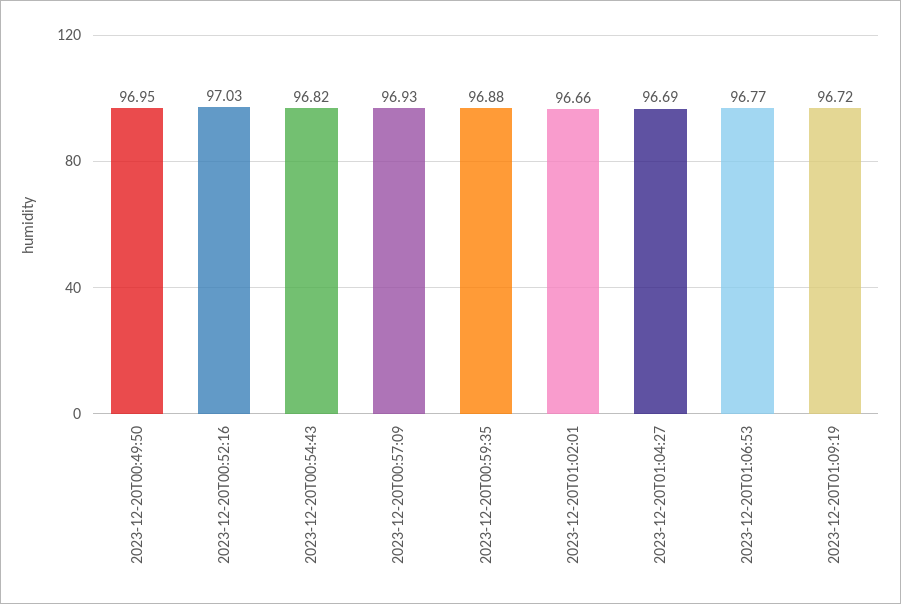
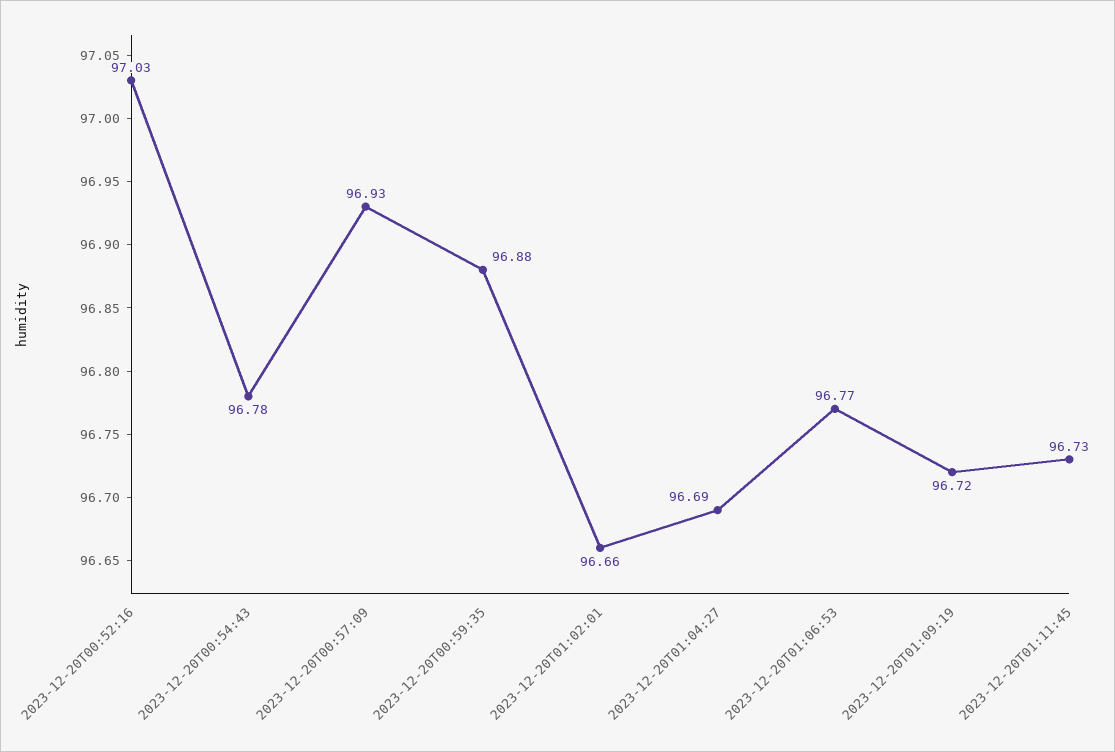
2023-12-20T00:49:50: 96.95 -> none
2023-12-20T00:54:43: 96.82 -> 96.78
2023-12-20T01:11:45: none -> 96.73

